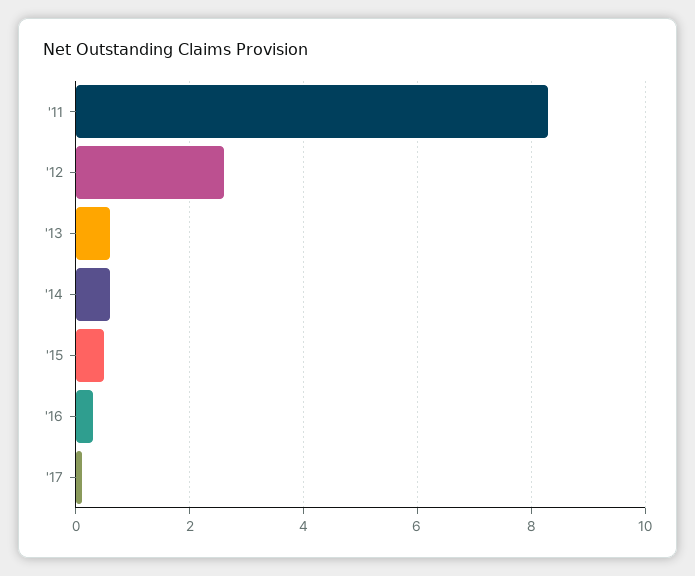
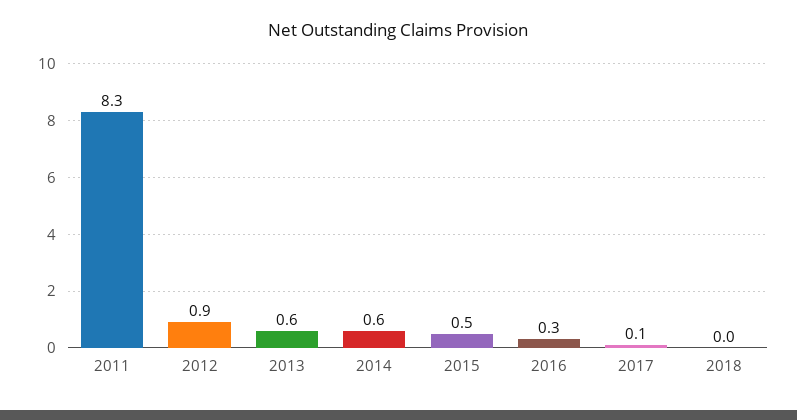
'12: 2.5 -> 0.9
2018: none -> 0

